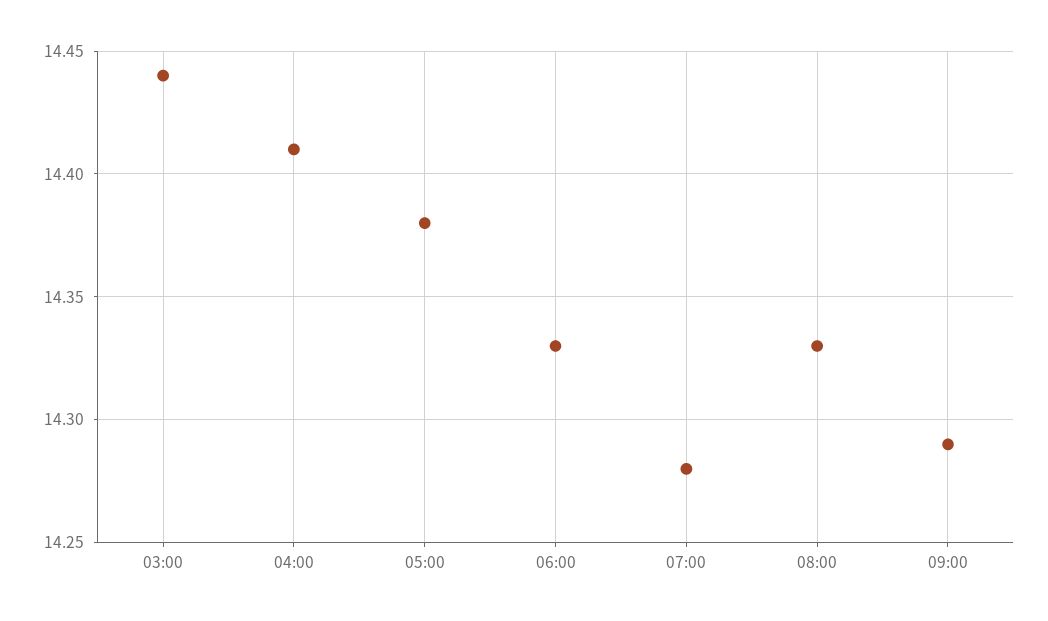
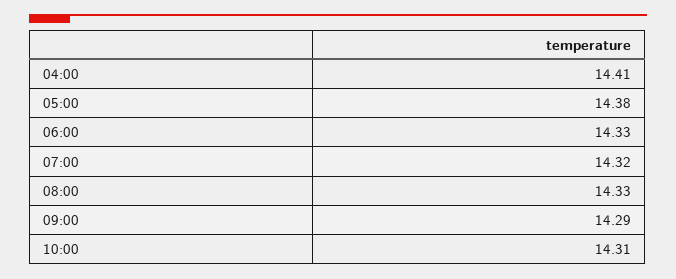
03:00: 14.44 -> none
07:00: 14.28 -> 14.32
10:00: none -> 14.31

